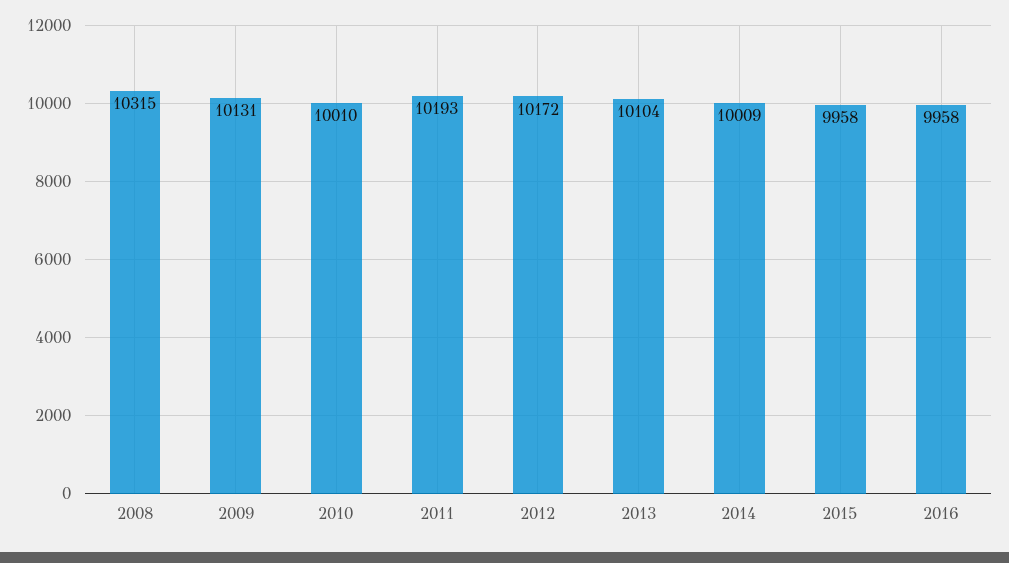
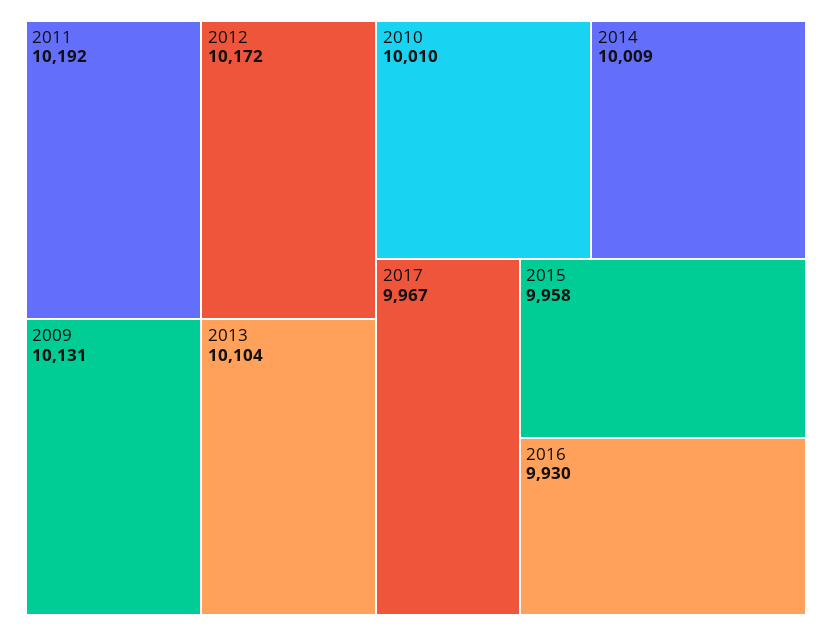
2008: 10315 -> none
2011: 10193 -> 10192
2016: 9958 -> 9930
2017: none -> 9967

